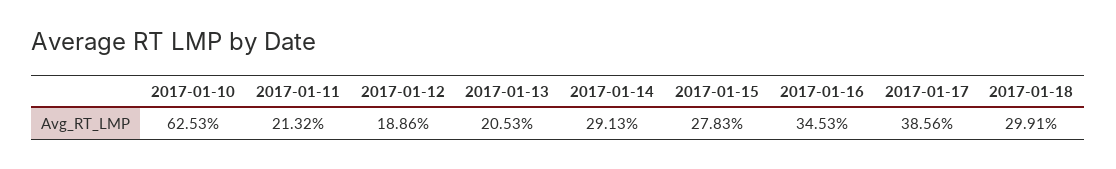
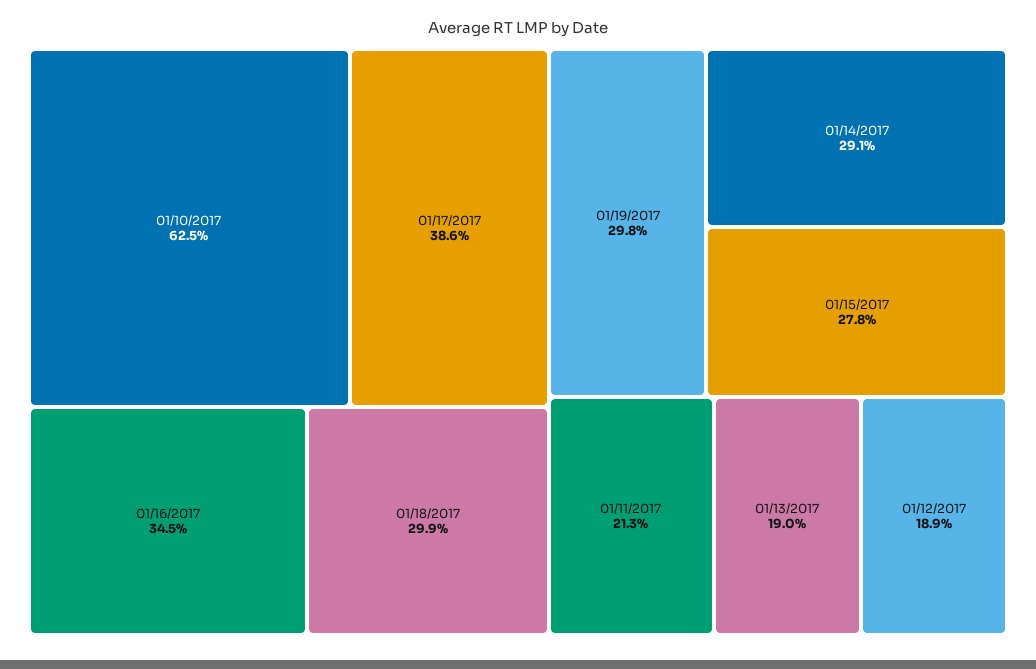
2017-01-13: 20.53 -> 19
01/19/2017: none -> 29.8

